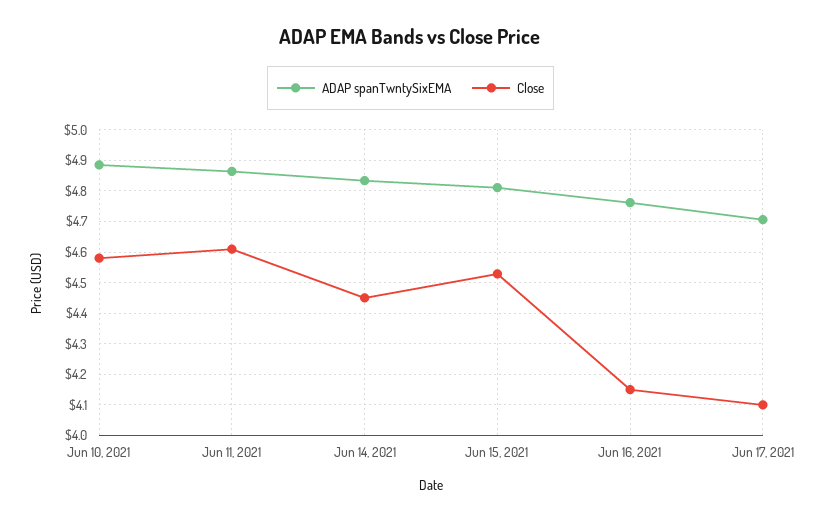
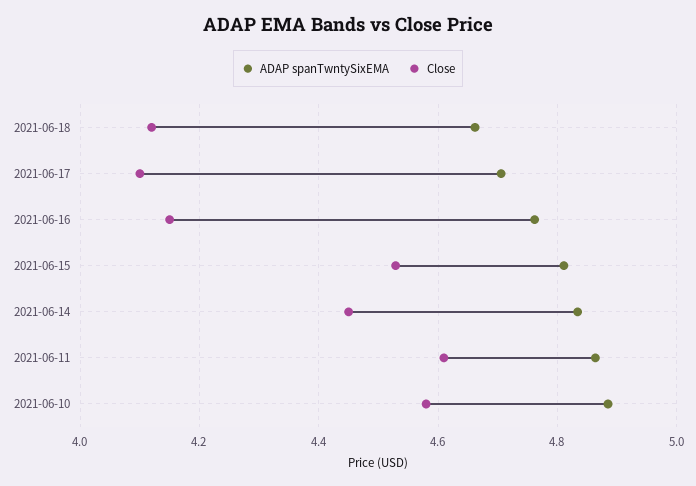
ADAP spanTwntySixEMA, 2021-06-18: none -> 4.66
Close, 2021-06-18: none -> 4.12

